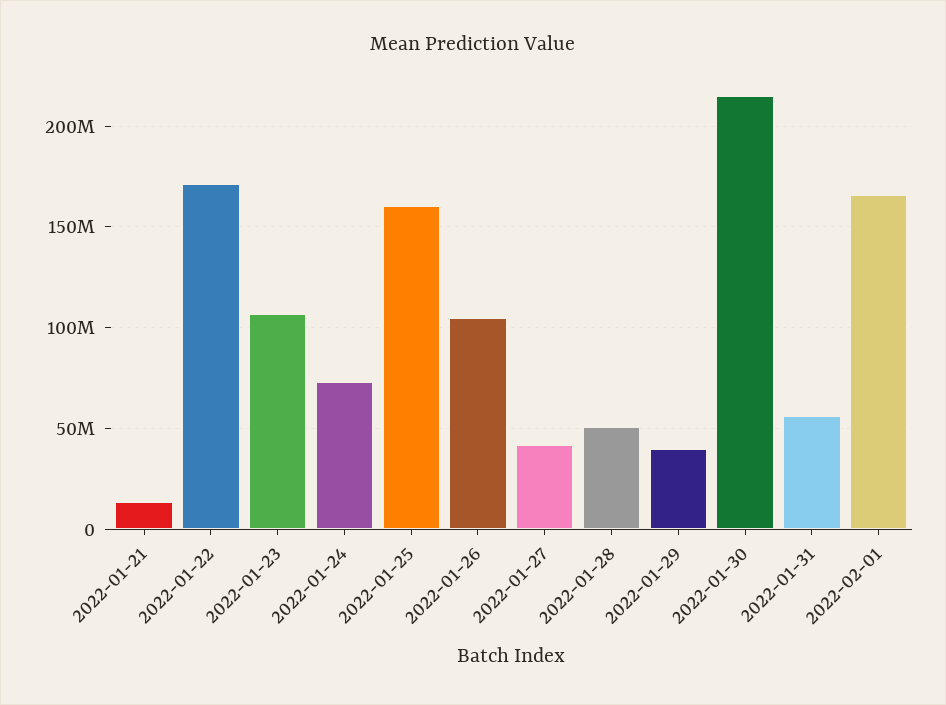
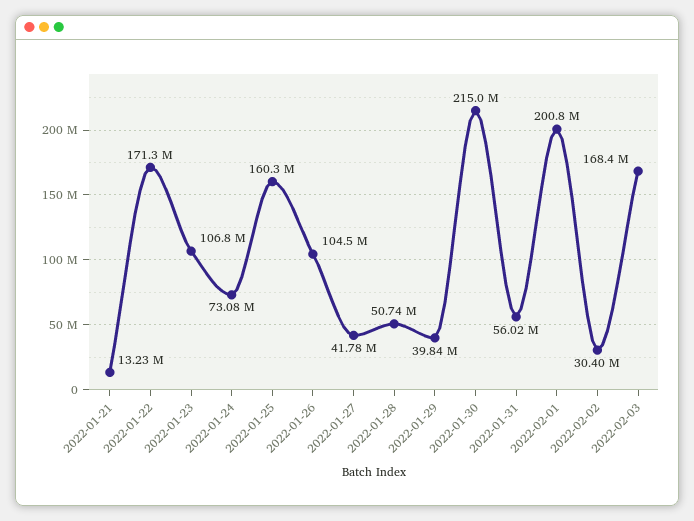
2022-02-01: 165000000 -> 200800000
2022-02-02: none -> 30400000
2022-02-03: none -> 168400000

